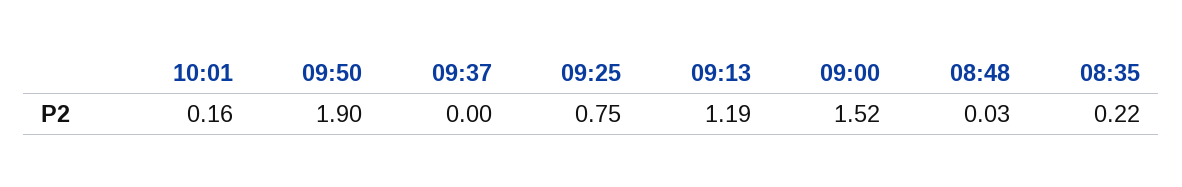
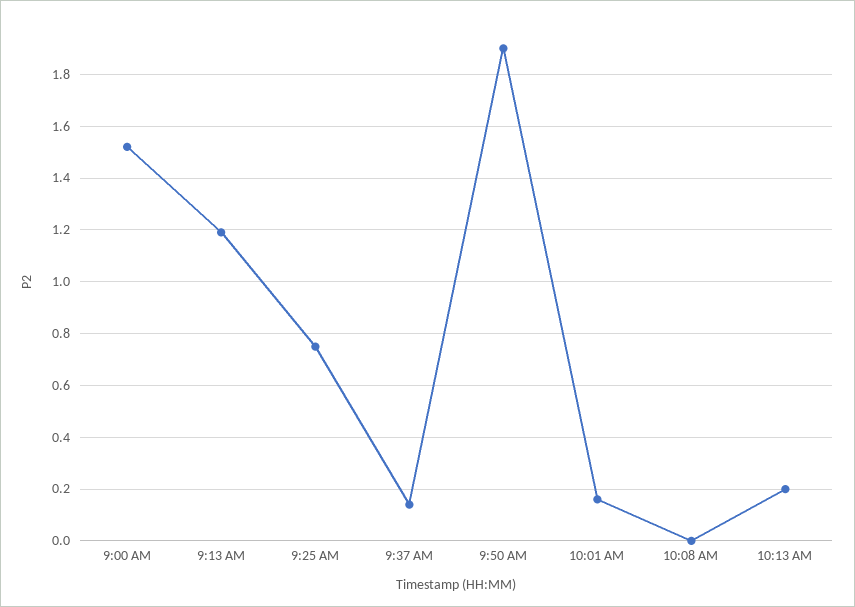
09:37: 0 -> 0.15
08:48: 0.03 -> none
08:35: 0.22 -> none
10:08 AM: none -> 0
10:13 AM: none -> 0.2

